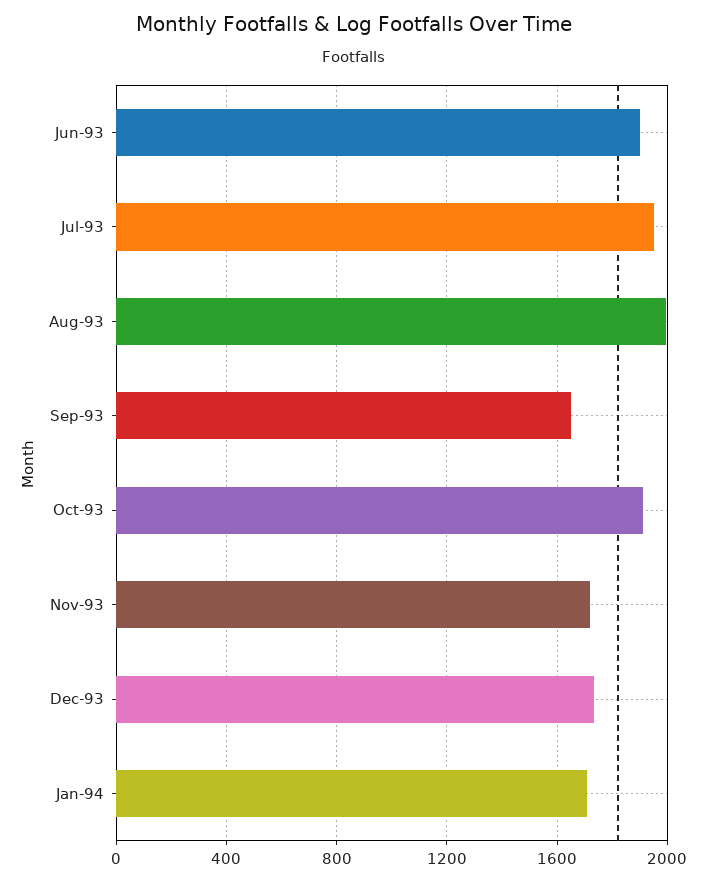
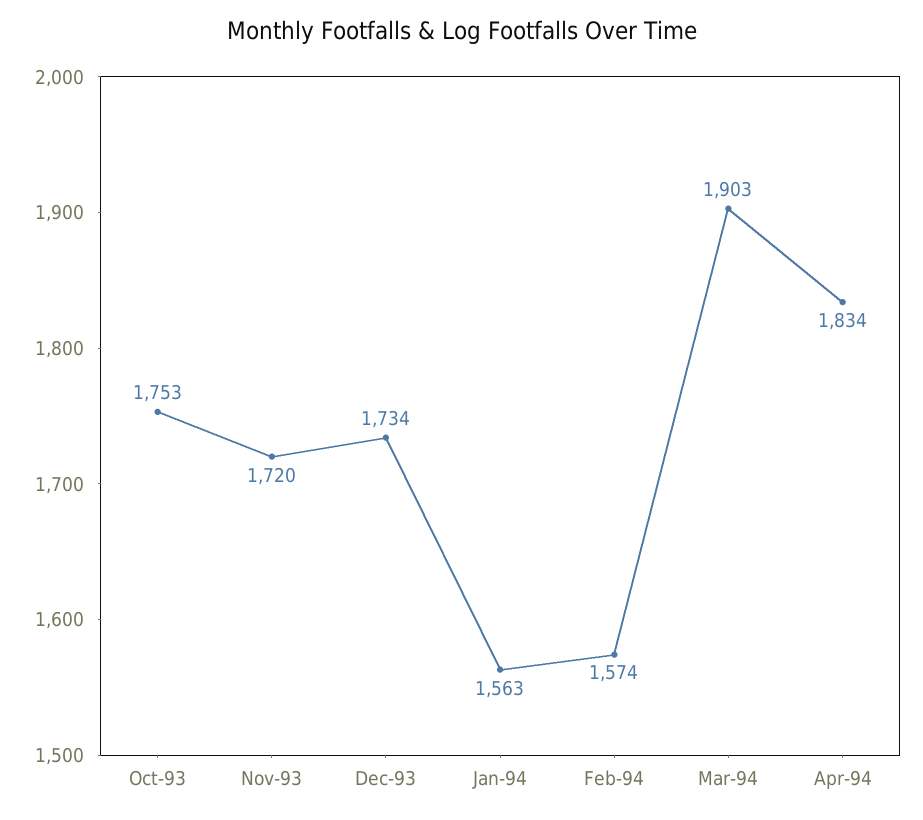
Jun-93: 1900 -> none
Jul-93: 1950 -> none
Aug-93: 2000 -> none
Sep-93: 1650 -> none
Oct-93: 1900 -> 1753
Jan-94: 1700 -> 1563
Feb-94: none -> 1574
Mar-94: none -> 1903
Apr-94: none -> 1834

